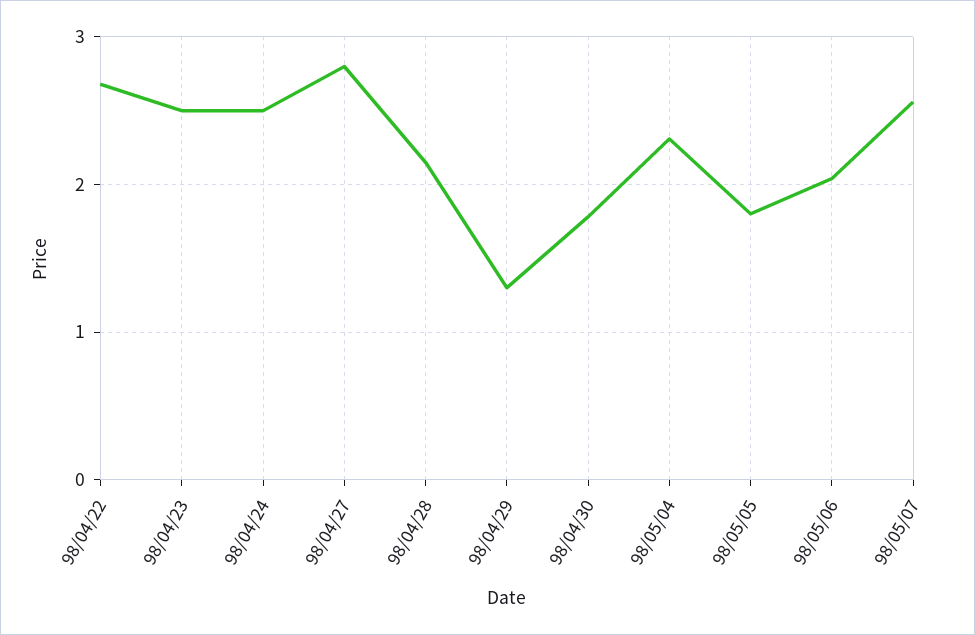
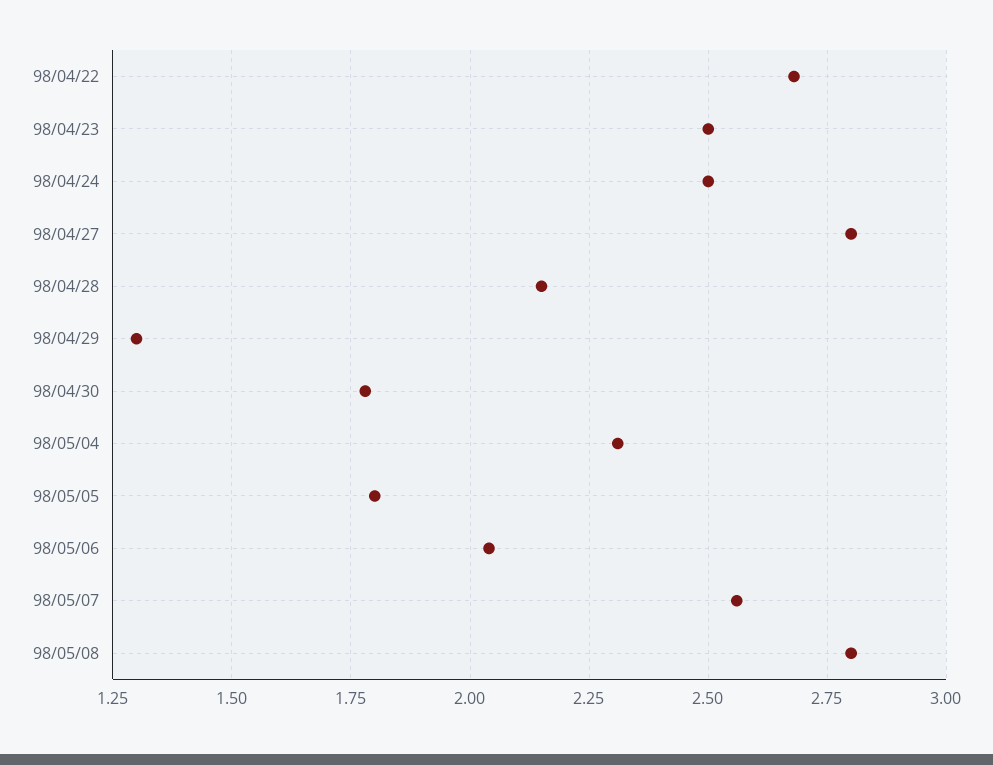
98/05/08: none -> 2.8

